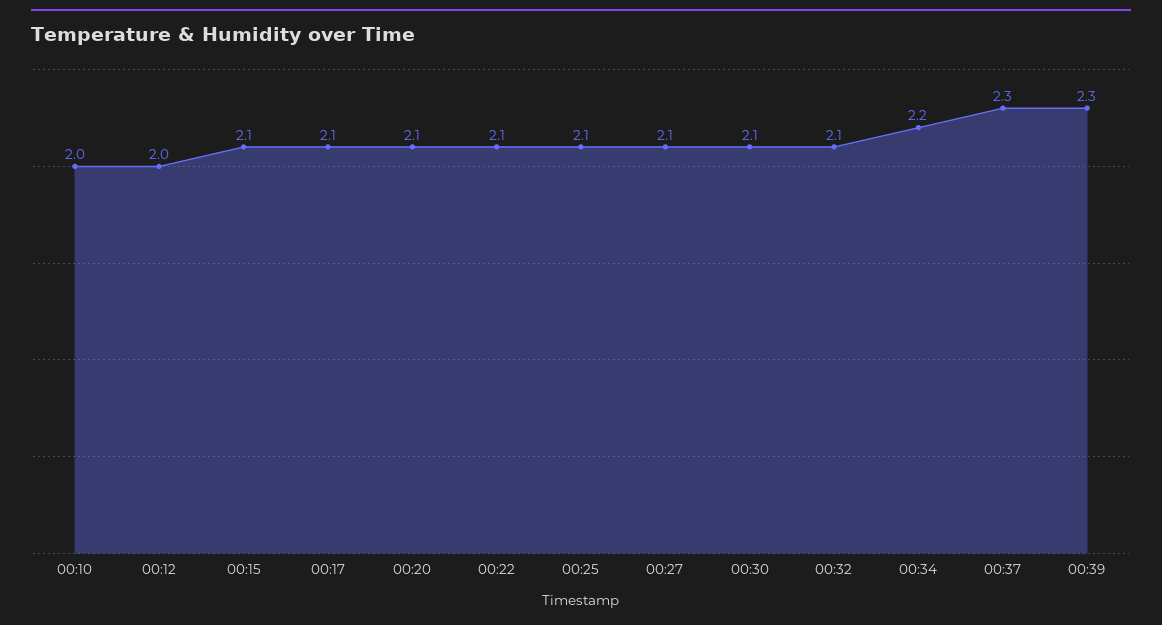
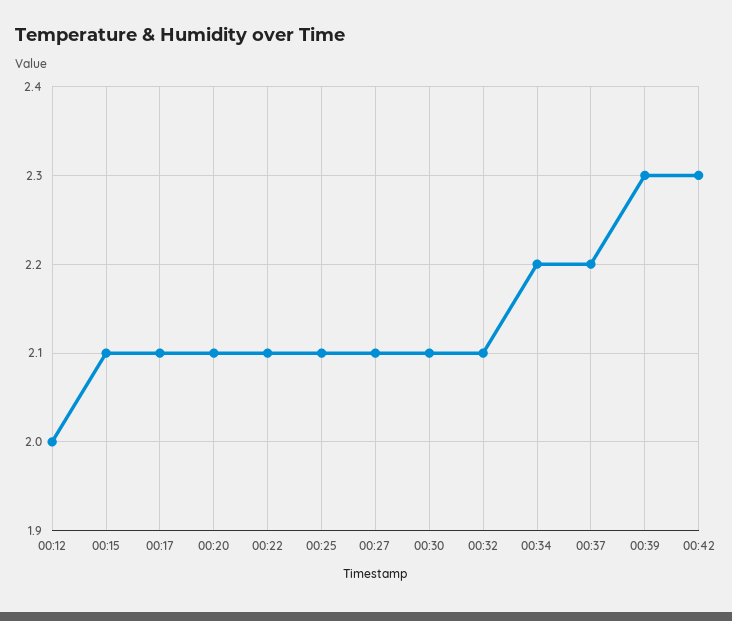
00:10: 2 -> none
00:37: 2.3 -> 2.2
00:42: none -> 2.3

